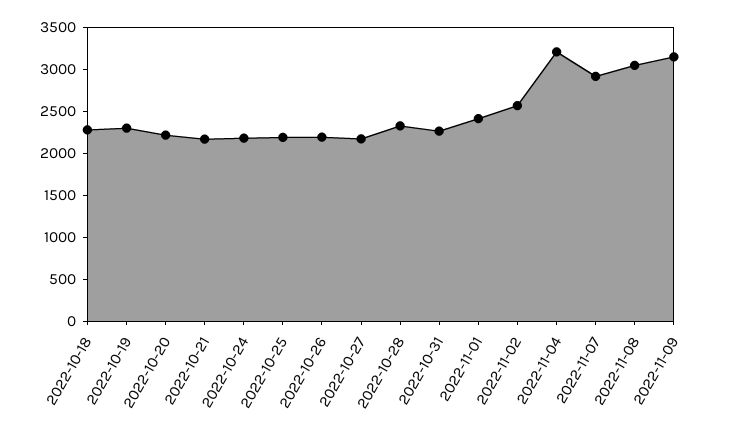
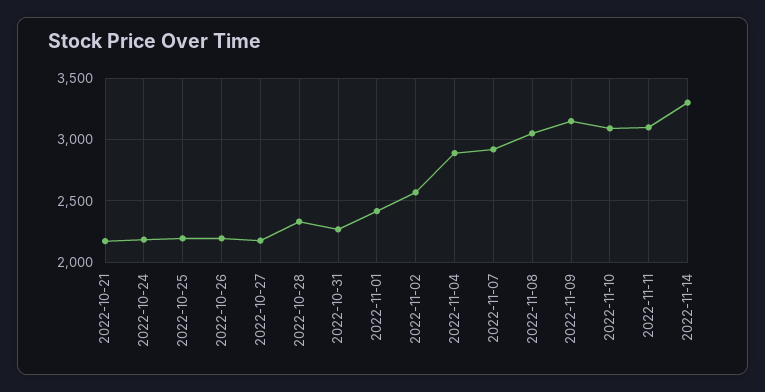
2022-10-18: 2300 -> none
2022-10-19: 2300 -> none
2022-10-20: 2200 -> none
2022-11-04: 3200 -> 2900
2022-11-10: none -> 3100
2022-11-11: none -> 3100
2022-11-14: none -> 3300

